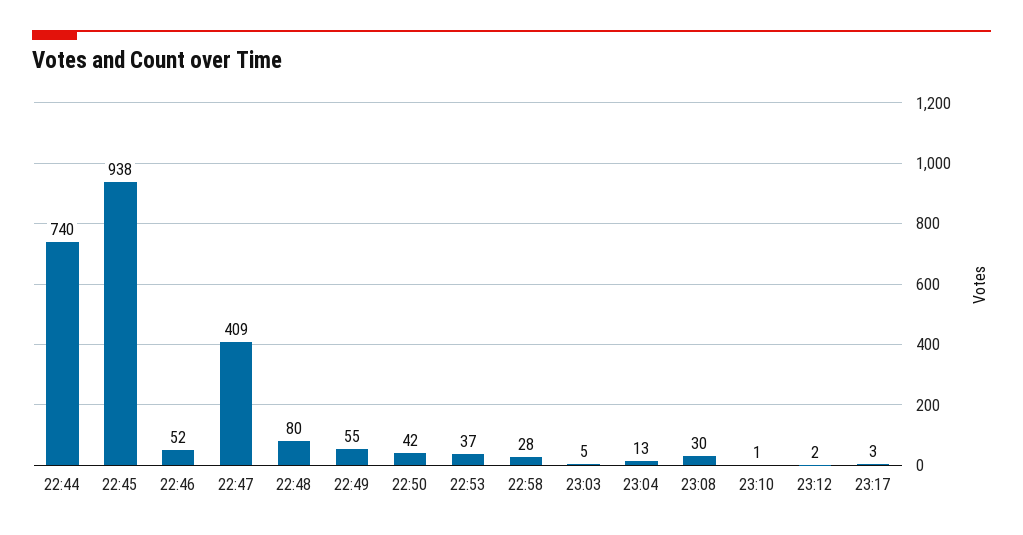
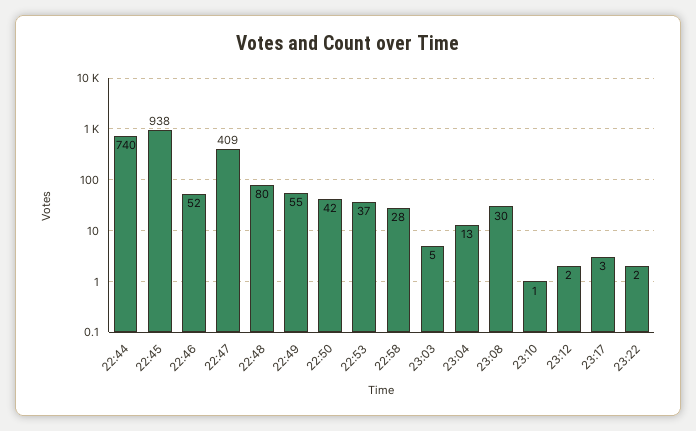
23:22: none -> 2

